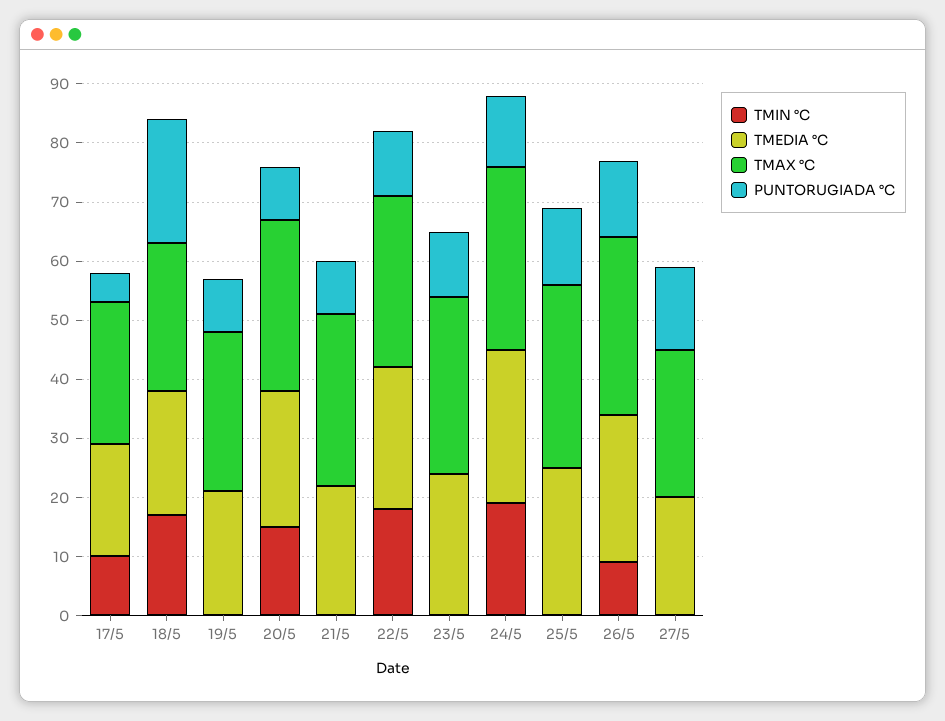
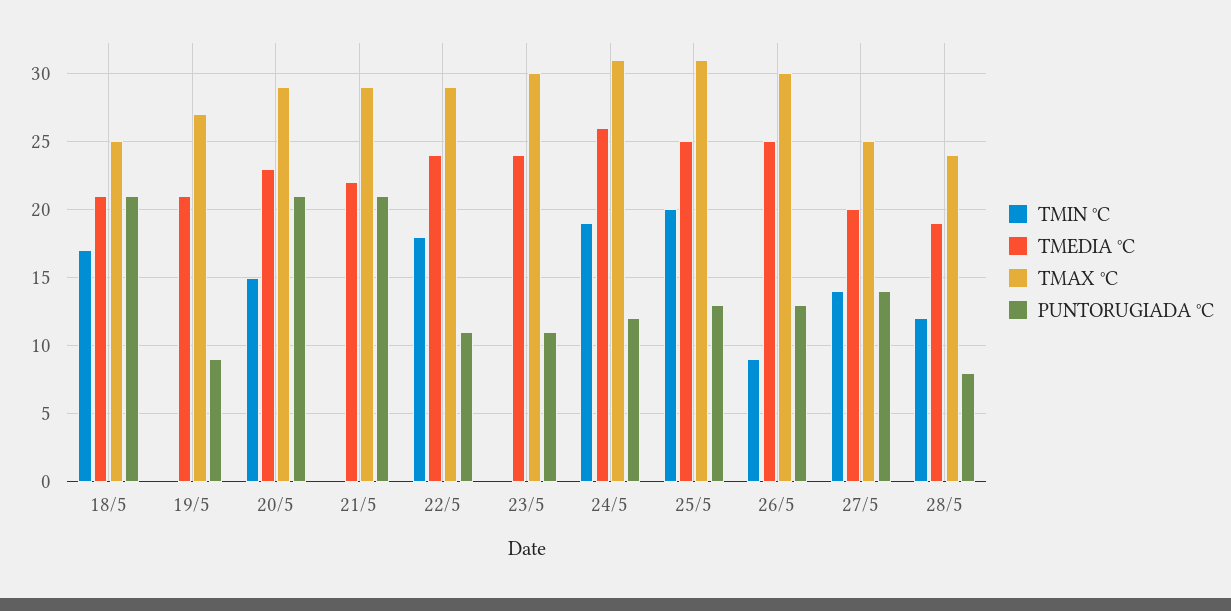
TMIN °C, 17/5: 10 -> none
TMEDIA °C, 17/5: 20 -> none
TMAX °C, 17/5: 25 -> none
PUNTORUGIADA °C, 17/5: 5 -> none
PUNTORUGIADA °C, 20/5: 10 -> 21
PUNTORUGIADA °C, 21/5: 10 -> 21
TMIN °C, 25/5: 0 -> 20
TMIN °C, 27/5: 0 -> 14
TMIN °C, 28/5: none -> 12
TMEDIA °C, 28/5: none -> 19
TMAX °C, 28/5: none -> 24
PUNTORUGIADA °C, 28/5: none -> 8

